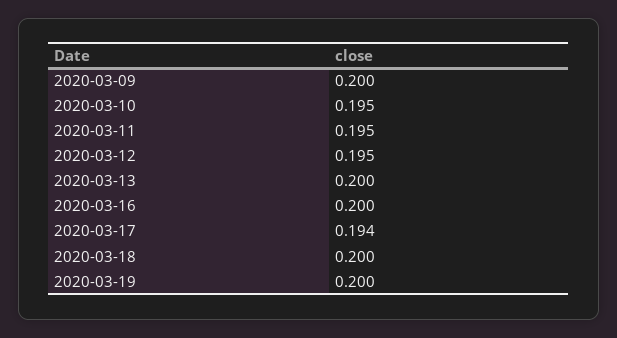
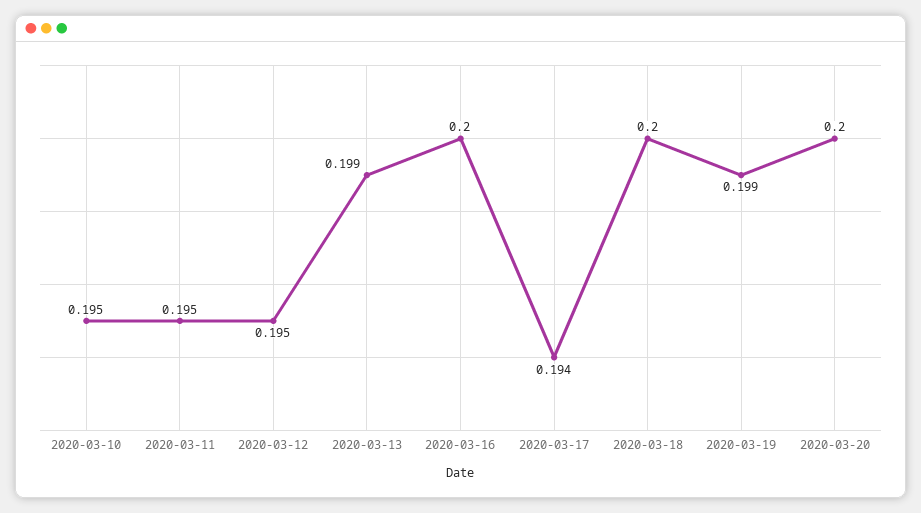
2020-03-09: 0.2 -> none
2020-03-13: 0.2 -> 0.199
2020-03-19: 0.2 -> 0.199
2020-03-20: none -> 0.2

